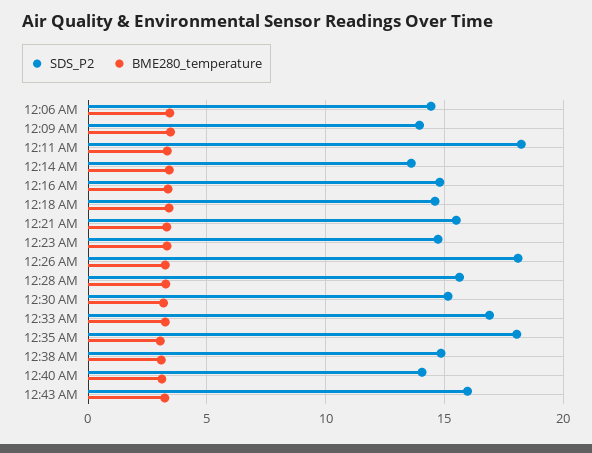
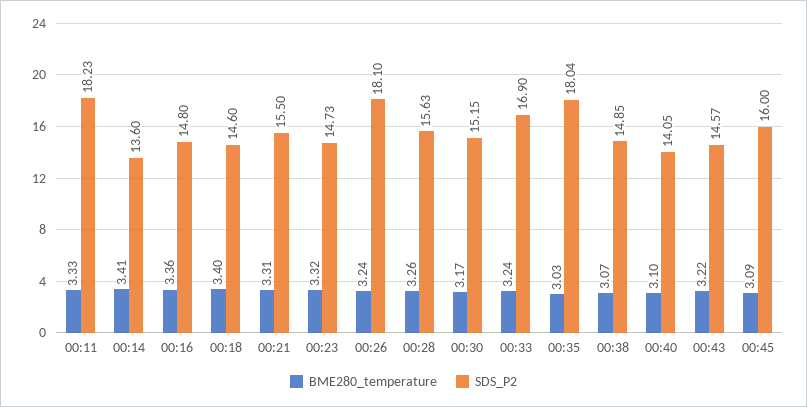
SDS_P2, 12:06 AM: 14.5 -> none
BME280_temperature, 12:06 AM: 3.5 -> none
SDS_P2, 12:09 AM: 14 -> none
BME280_temperature, 12:09 AM: 3.5 -> none
SDS_P2, 12:43 AM: 16 -> 14.57
BME280_temperature, 00:45: none -> 3.09
SDS_P2, 00:45: none -> 16

